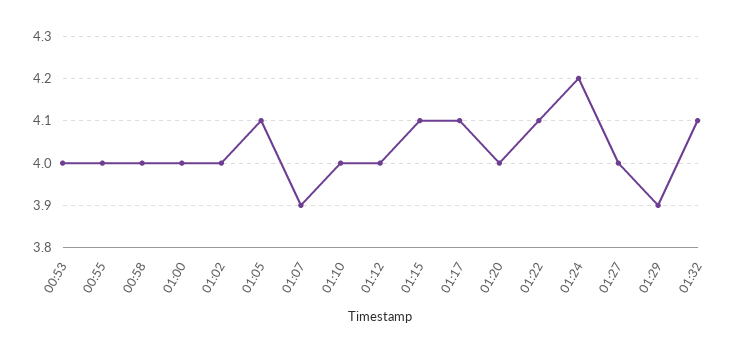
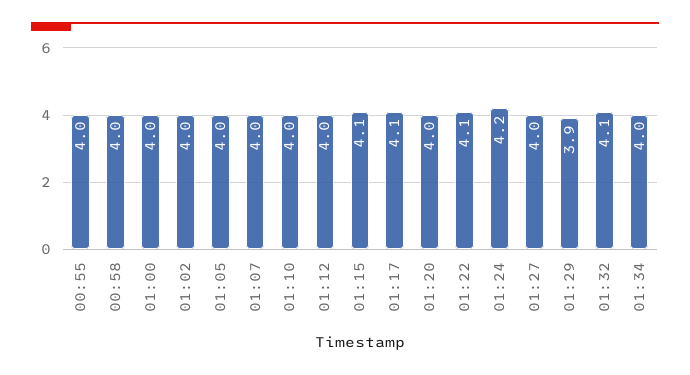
00:53: 4 -> none
01:05: 4.1 -> 4
01:07: 3.9 -> 4
01:34: none -> 4

